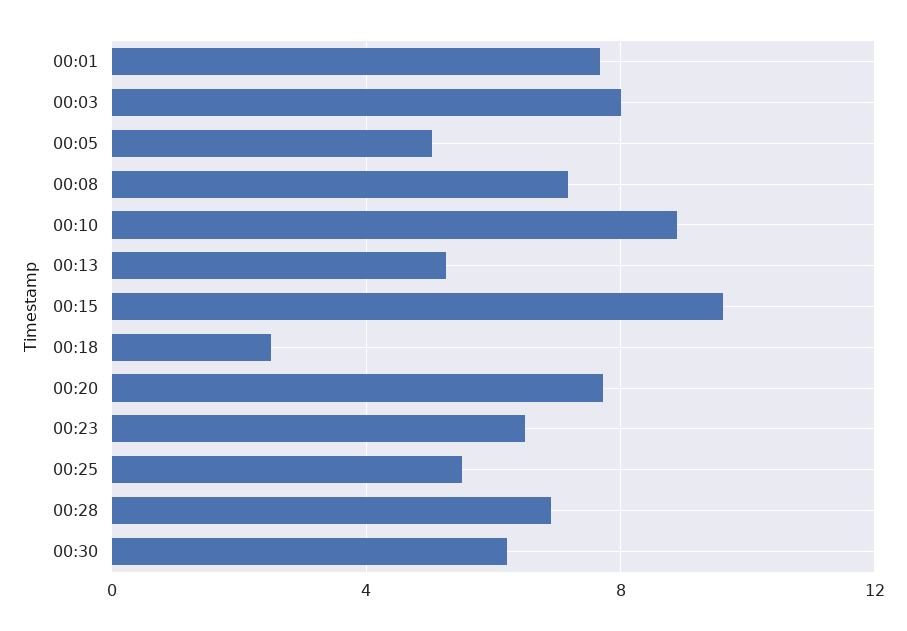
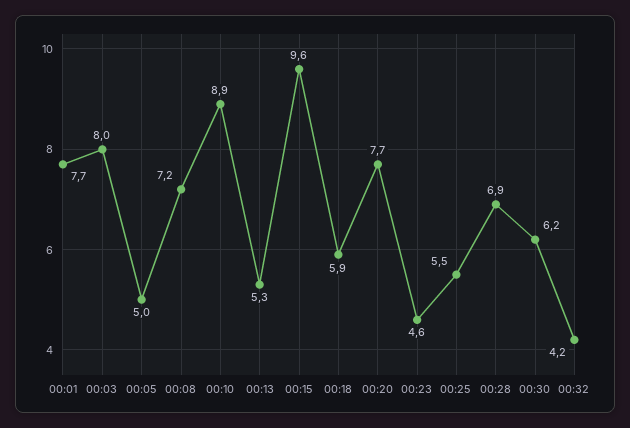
00:18: 2.5 -> 5.9
00:23: 6.5 -> 4.6
00:32: none -> 4.2

